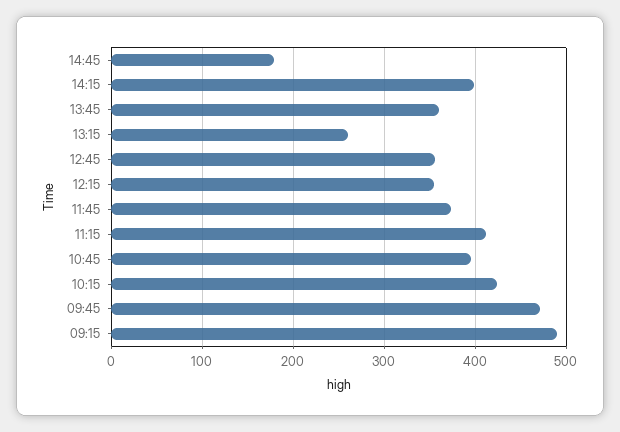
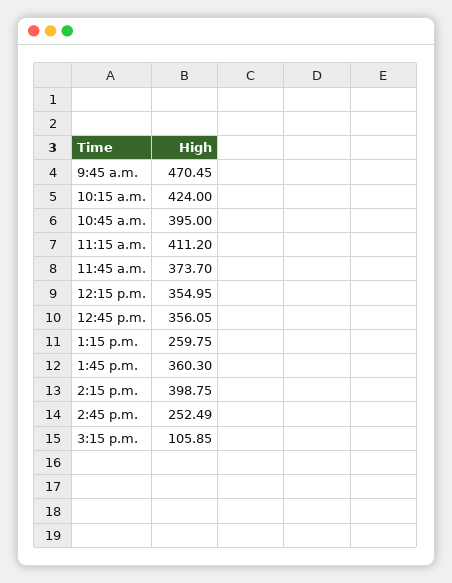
14:45: 180 -> 252.49
09:15: 490 -> none
3:15 p.m.: none -> 105.85

